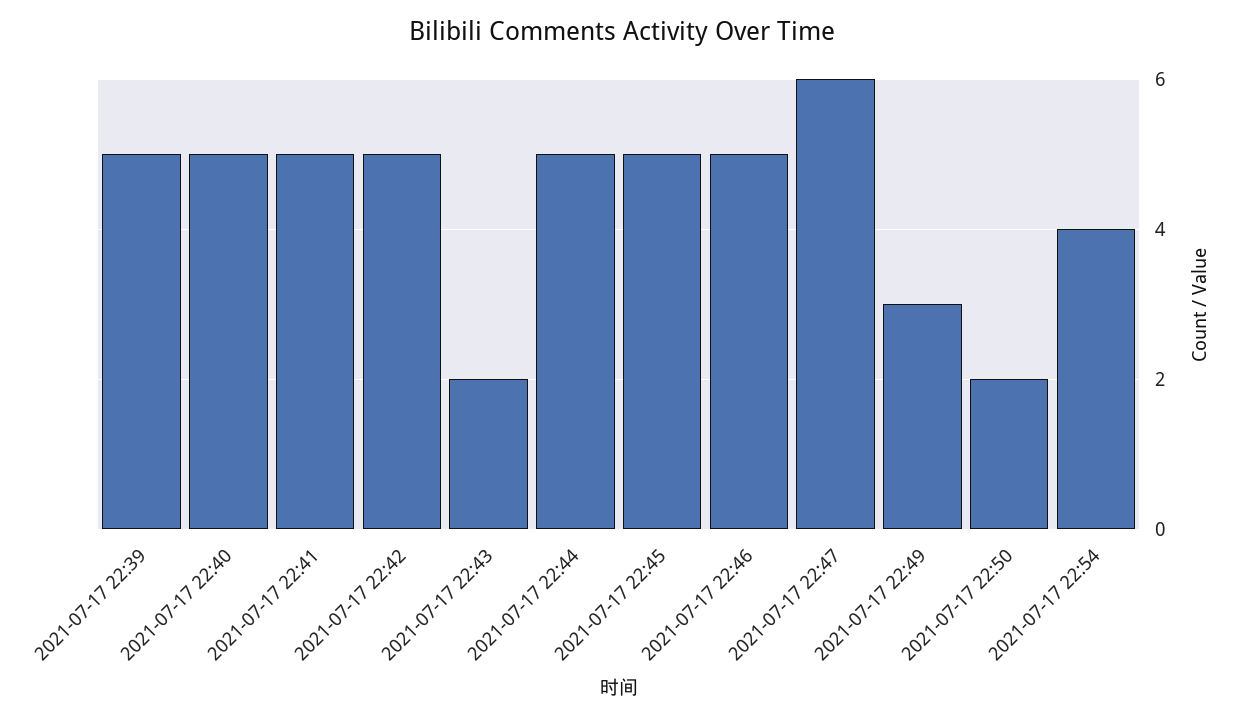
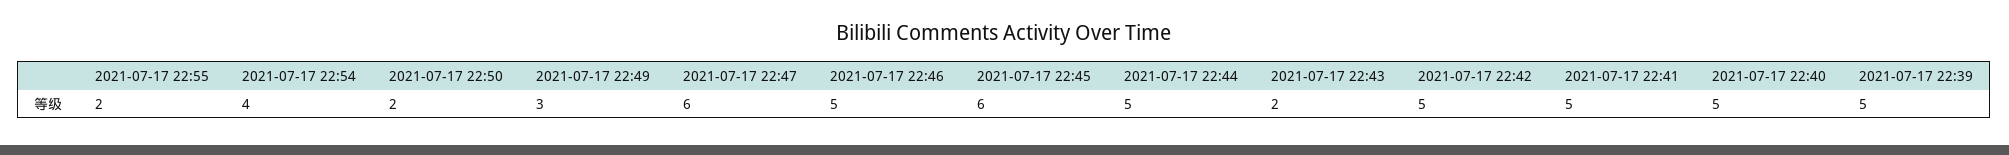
2021-07-17 22:45: 5 -> 6
2021-07-17 22:55: none -> 2

